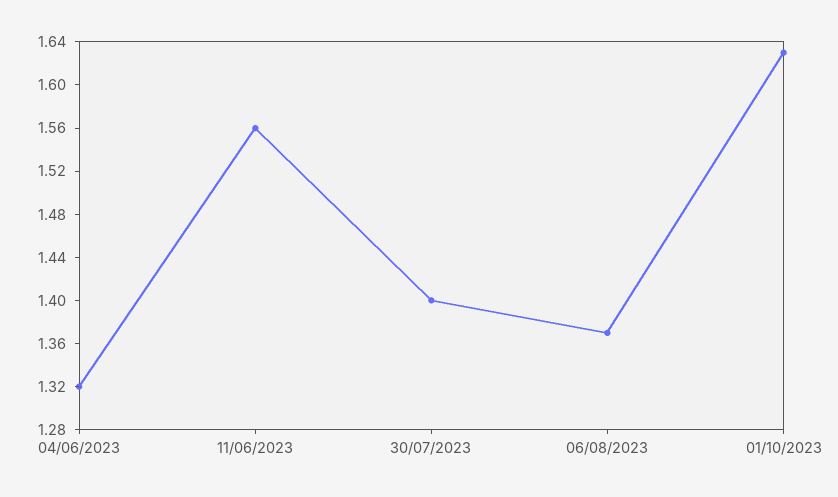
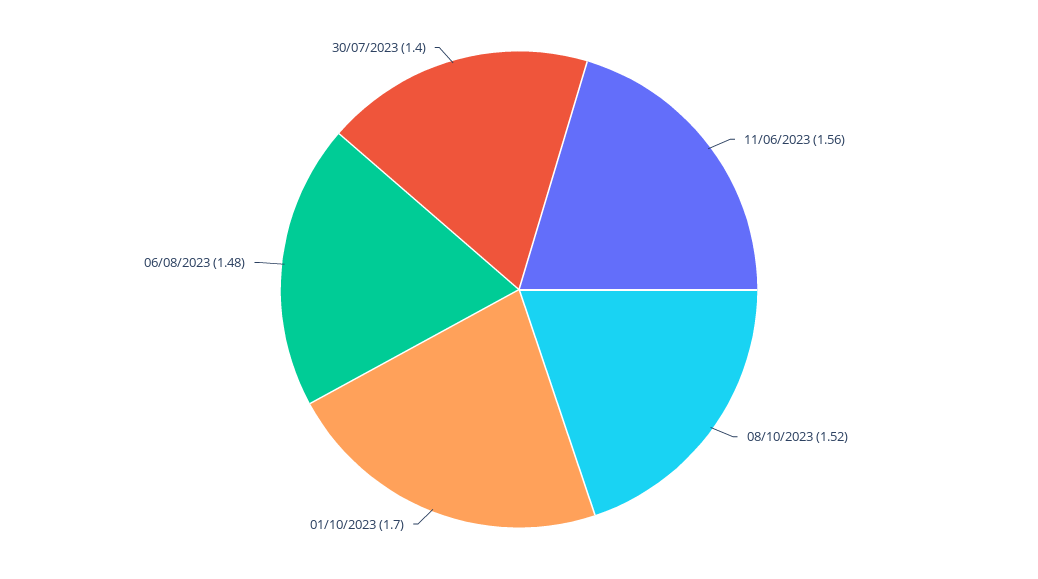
04/06/2023: 1.32 -> none
06/08/2023: 1.37 -> 1.48
01/10/2023: 1.63 -> 1.7
08/10/2023: none -> 1.52

